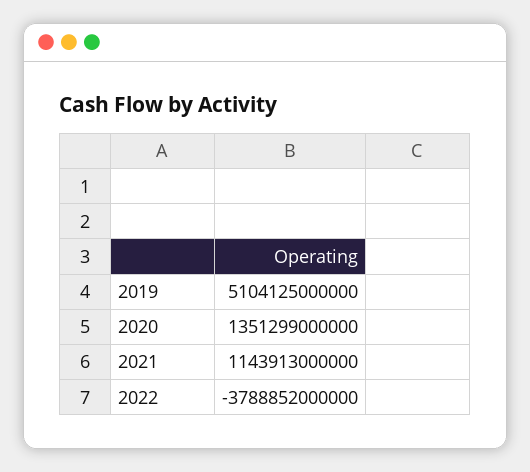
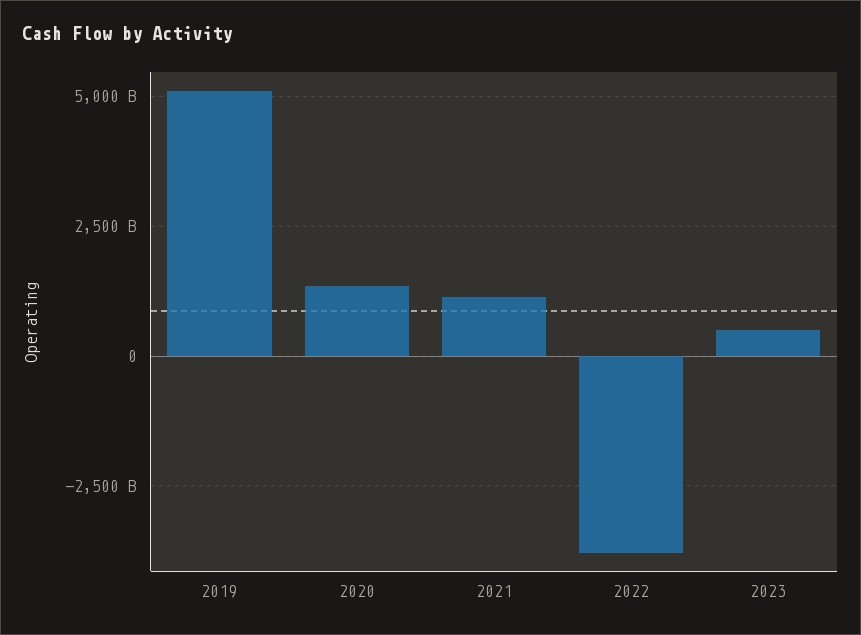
2023: none -> 500000000000

